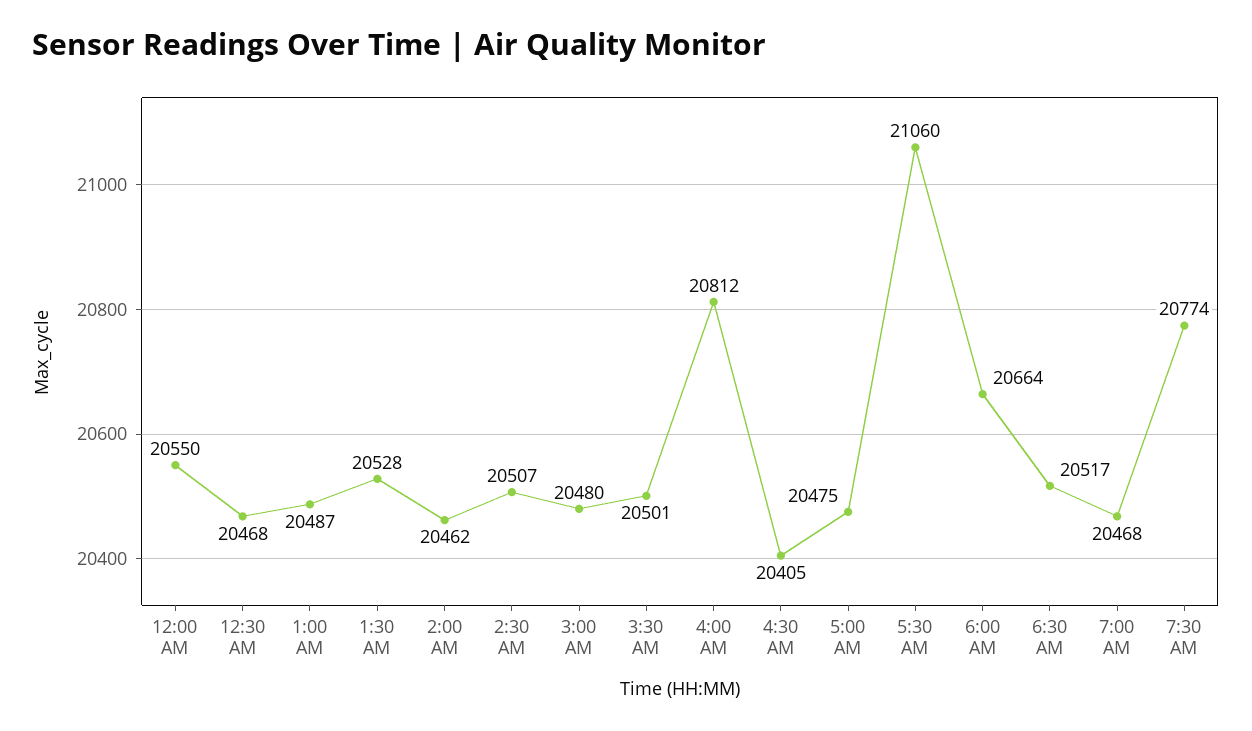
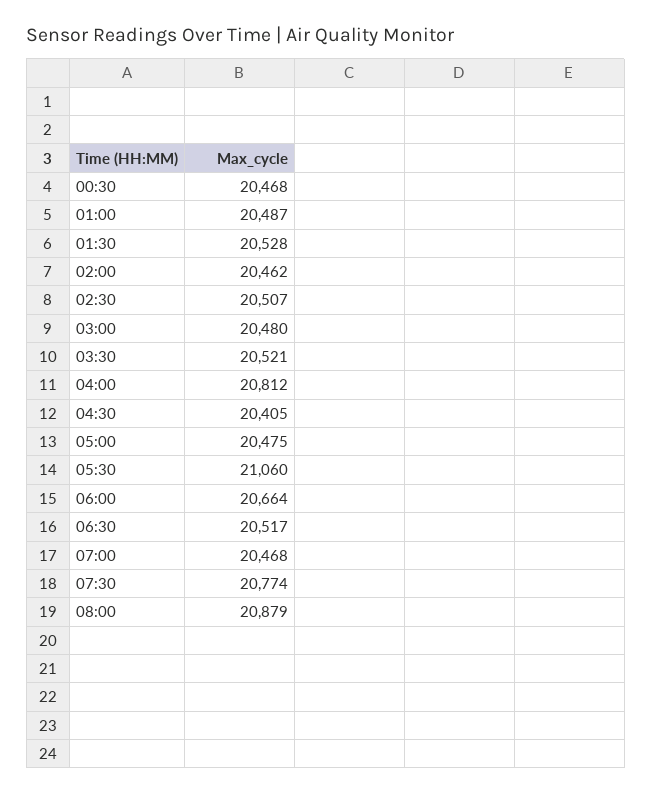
12:00 AM: 20550 -> none
3:30 AM: 20501 -> 20521
08:00: none -> 20879

